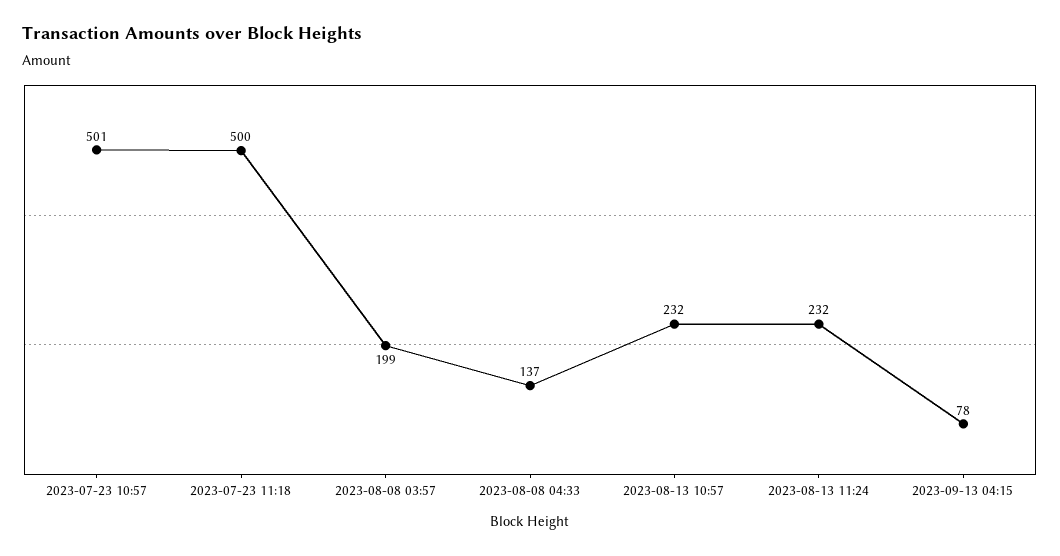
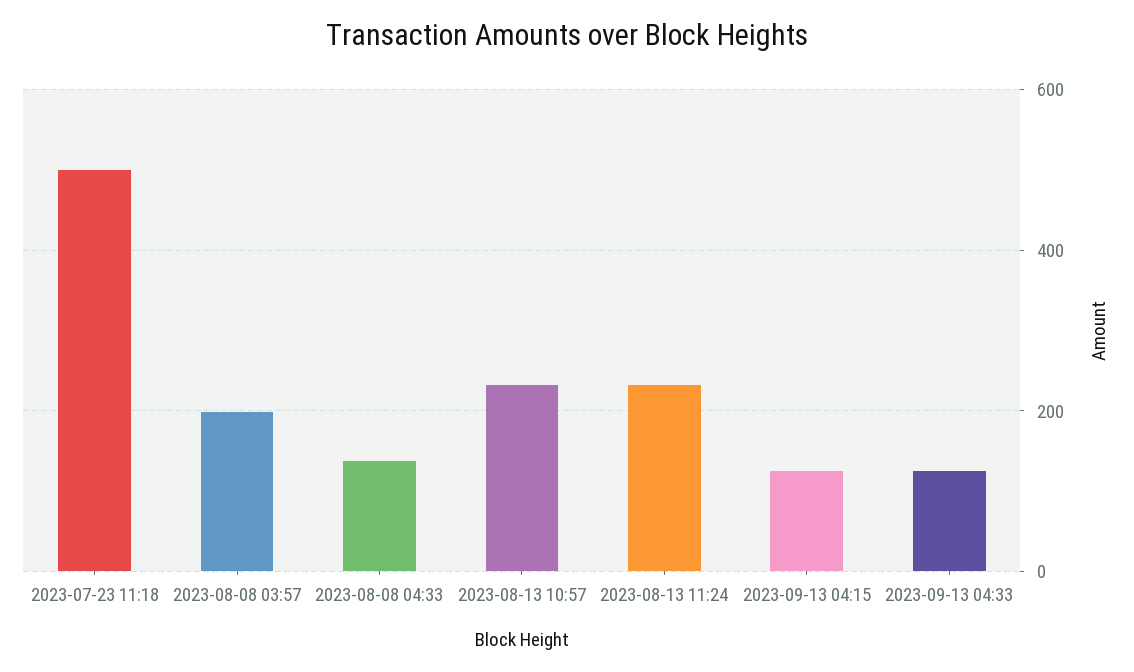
2023-07-23 10:57: 501 -> none
2023-09-13 04:15: 78 -> 120
2023-09-13 04:33: none -> 120

